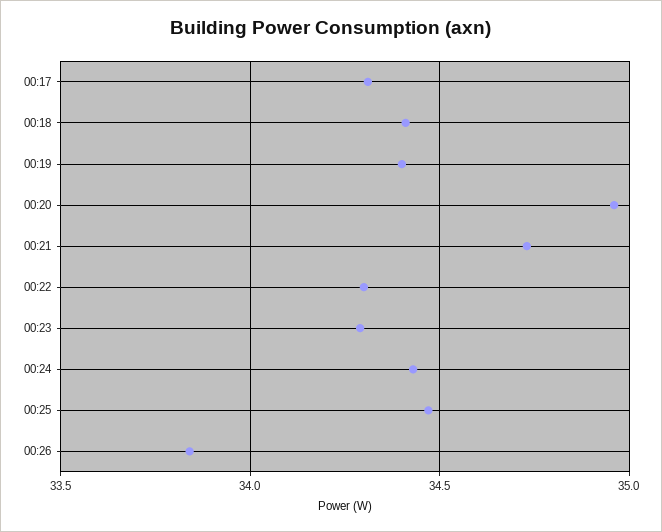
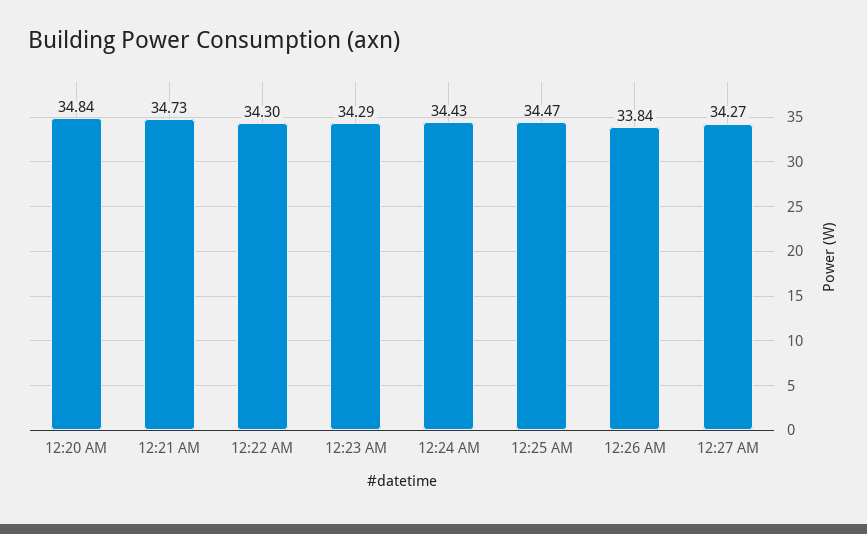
00:17: 34.3 -> none
00:18: 34.4 -> none
00:19: 34.4 -> none
00:20: 34.95 -> 34.84
12:27 AM: none -> 34.27

